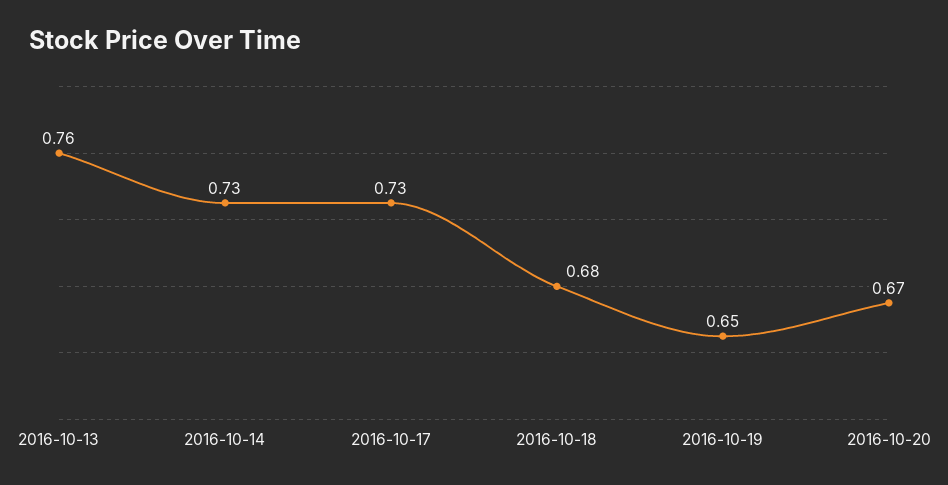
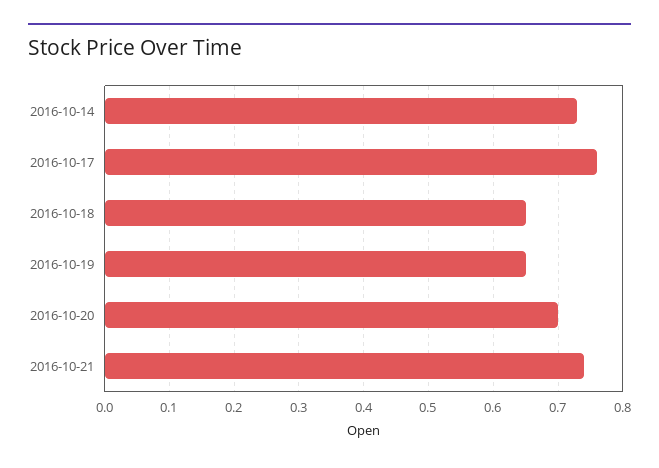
2016-10-13: 0.76 -> none
2016-10-17: 0.73 -> 0.76
2016-10-18: 0.68 -> 0.65
2016-10-20: 0.67 -> 0.7
2016-10-21: none -> 0.74

